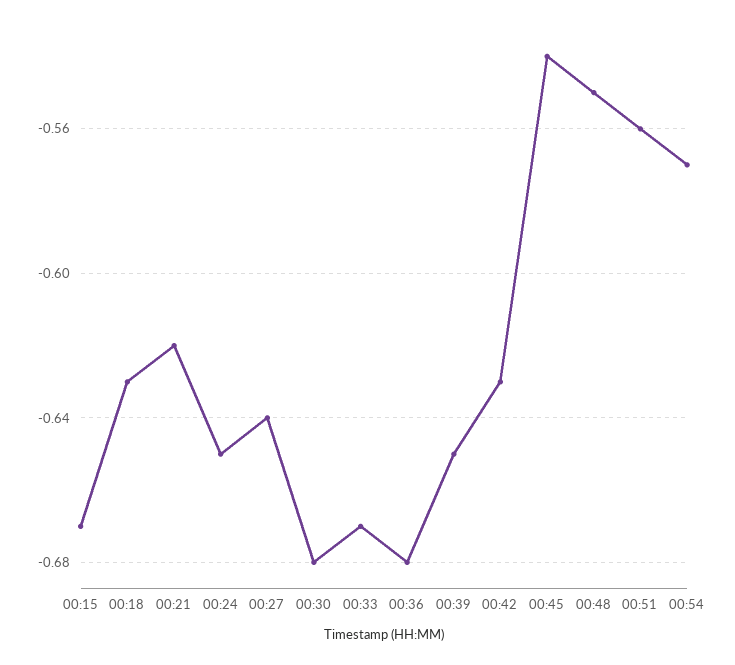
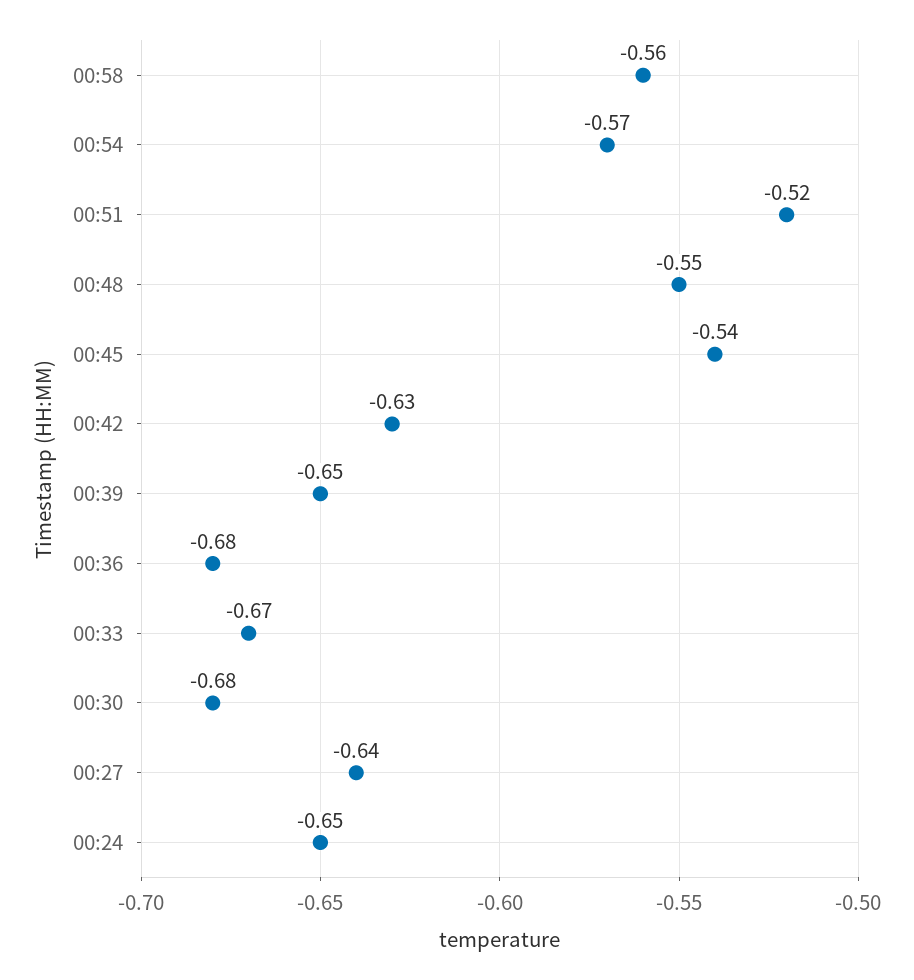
00:15: -0.67 -> none
00:18: -0.63 -> none
00:21: -0.62 -> none
00:51: -0.56 -> -0.52
00:58: none -> -0.56

